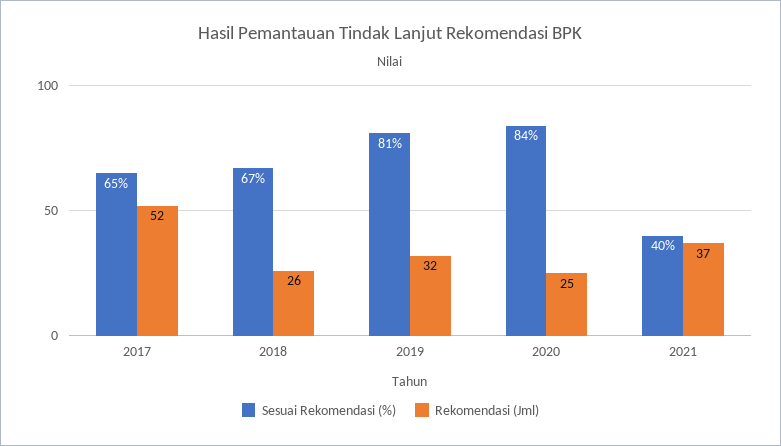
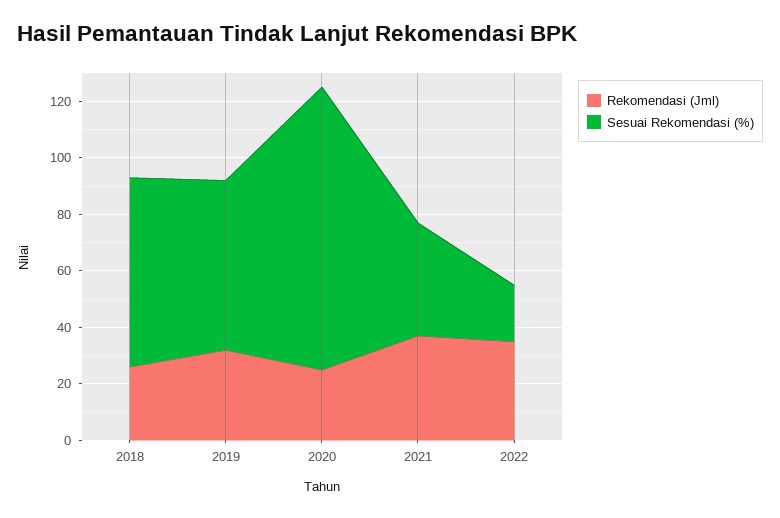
Sesuai Rekomendasi (%), 2017: 65 -> none
Rekomendasi (Jml), 2017: 52 -> none
Sesuai Rekomendasi (%), 2019: 81 -> 60
Sesuai Rekomendasi (%), 2020: 84 -> 100
Rekomendasi (Jml), 2022: none -> 35
Sesuai Rekomendasi (%), 2022: none -> 20

